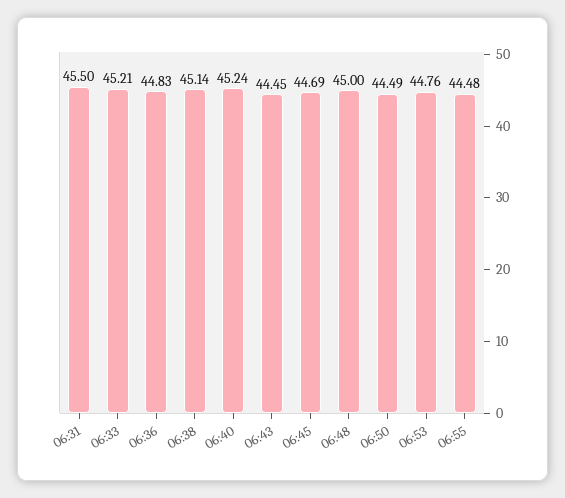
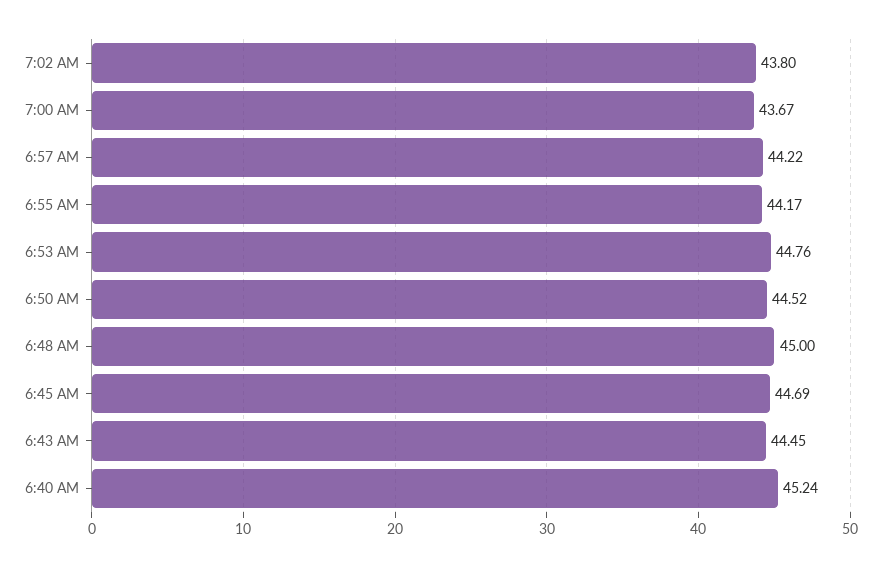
06:31: 45.5 -> none
06:33: 45.21 -> none
06:36: 44.83 -> none
06:38: 45.14 -> none
06:50: 44.49 -> 44.52
06:55: 44.48 -> 44.17
7:02 AM: none -> 43.8
7:00 AM: none -> 43.67
6:57 AM: none -> 44.22

